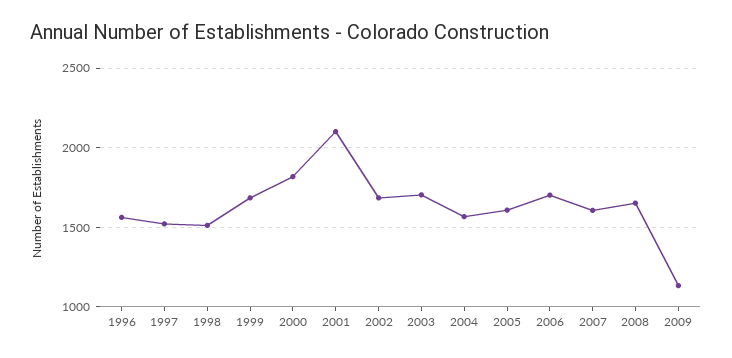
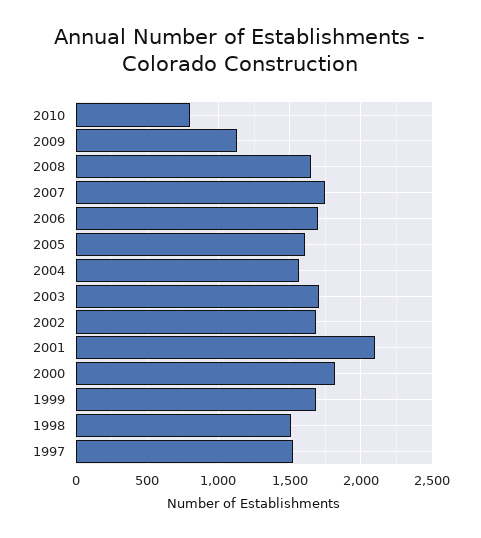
1996: 1550 -> none
2007: 1600 -> 1750
2010: none -> 800

